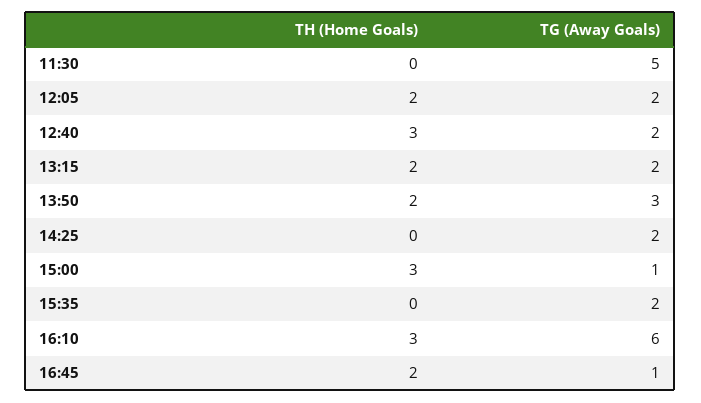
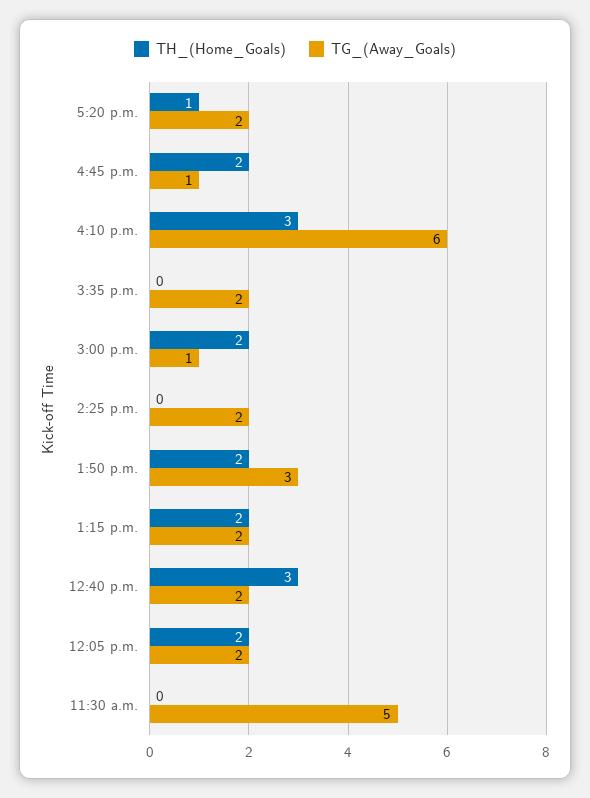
TH (Home Goals), 15:00: 3 -> 2
TH (Home Goals), 5:20 p.m.: none -> 1
TG (Away Goals), 5:20 p.m.: none -> 2

